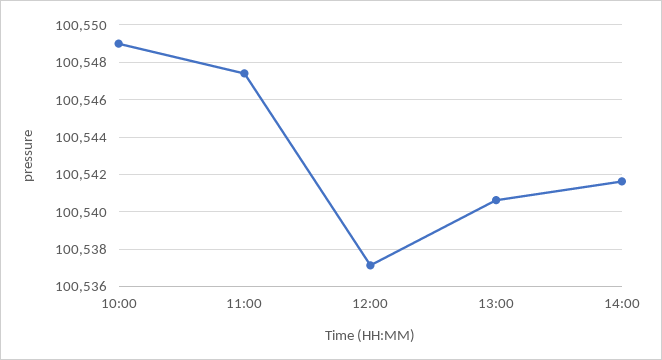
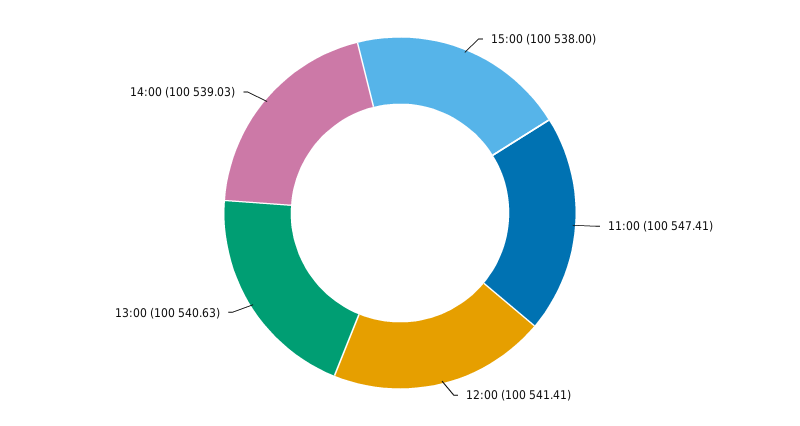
10:00: 100549 -> none
12:00: 100537 -> 100541.41
14:00: 100541.5 -> 100539.03
15:00: none -> 100538

